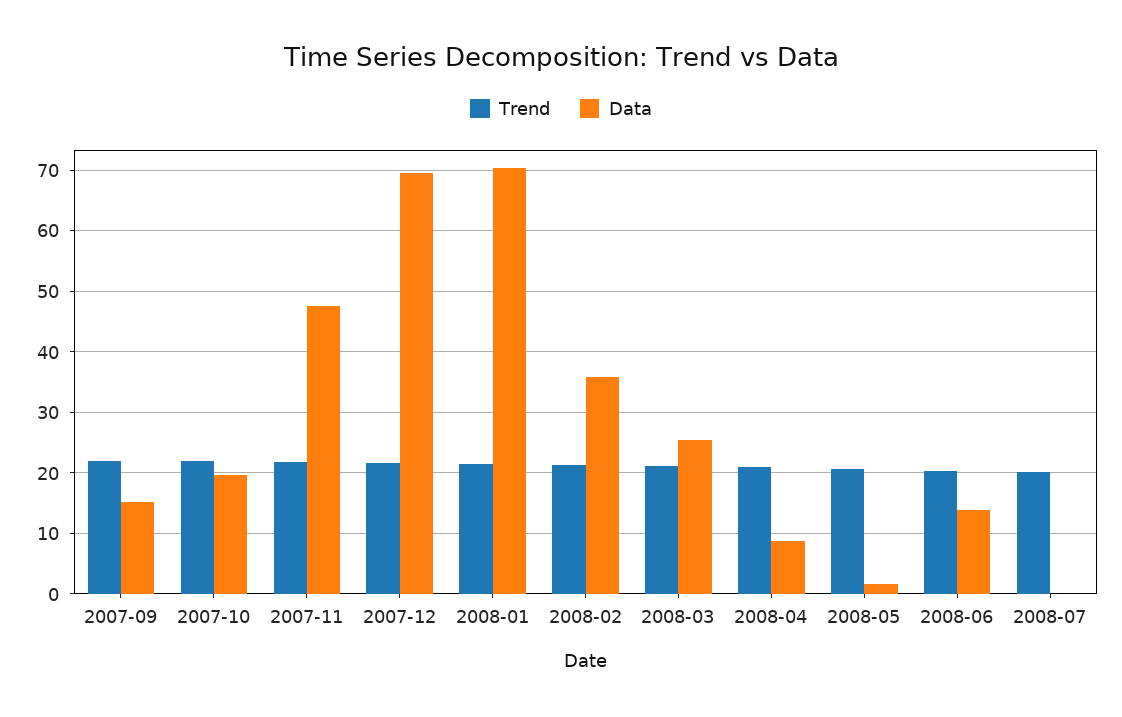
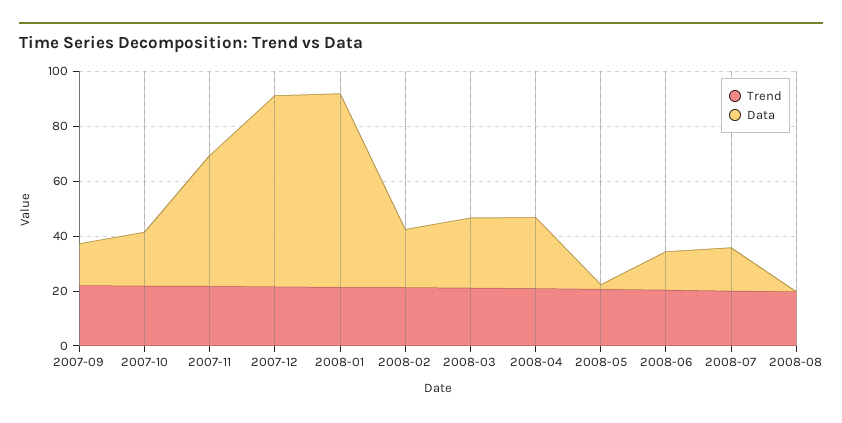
Data, 2008-02: 36 -> 20
Data, 2008-04: 9 -> 25
Data, 2008-07: 0 -> 15
Trend, 2008-08: none -> 20
Data, 2008-08: none -> 0

